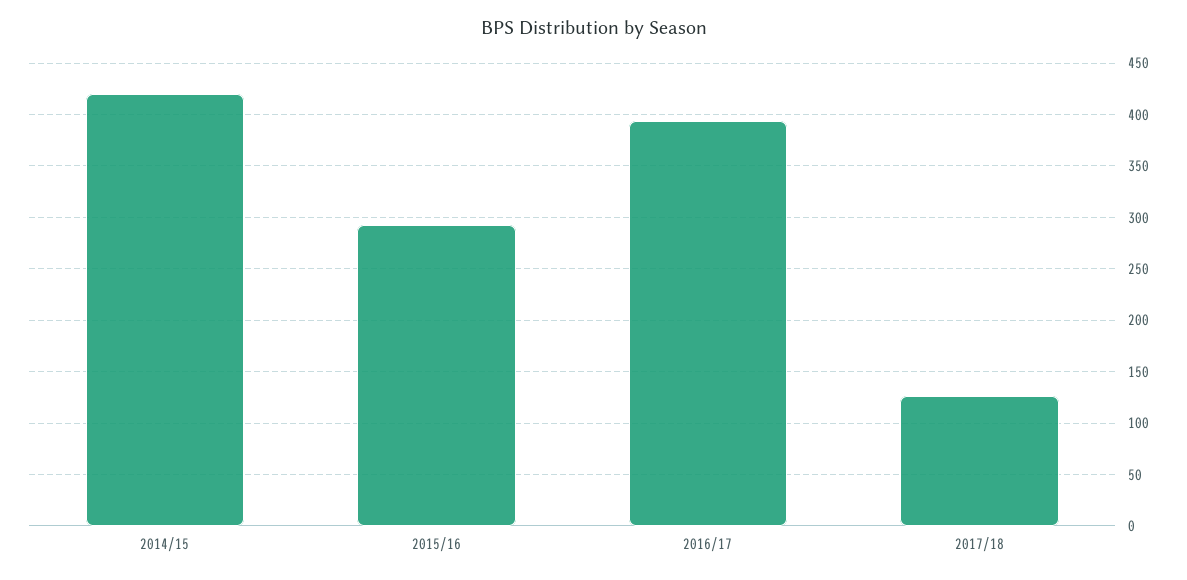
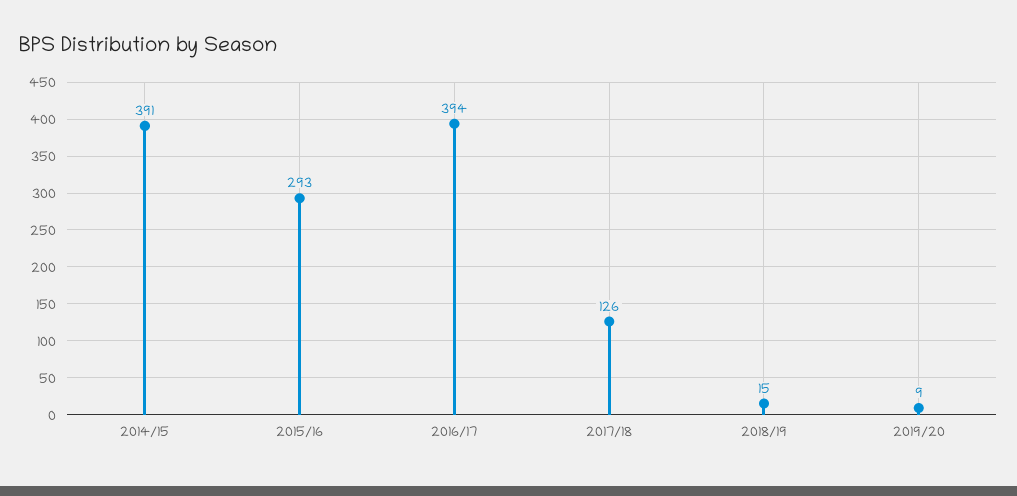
2014/15: 420 -> 391
2018/19: none -> 15
2019/20: none -> 9

